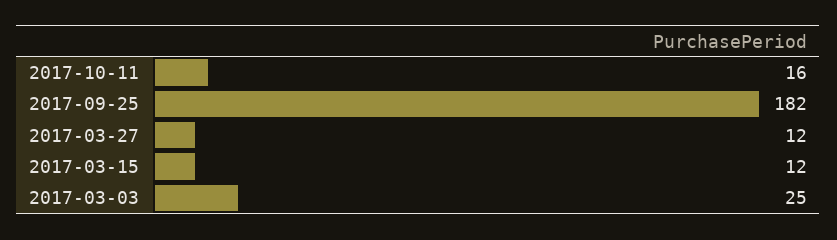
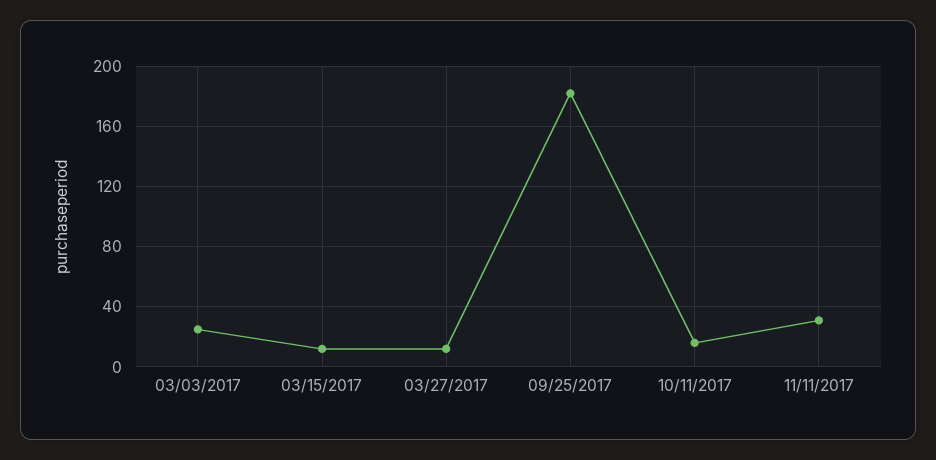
11/11/2017: none -> 30

